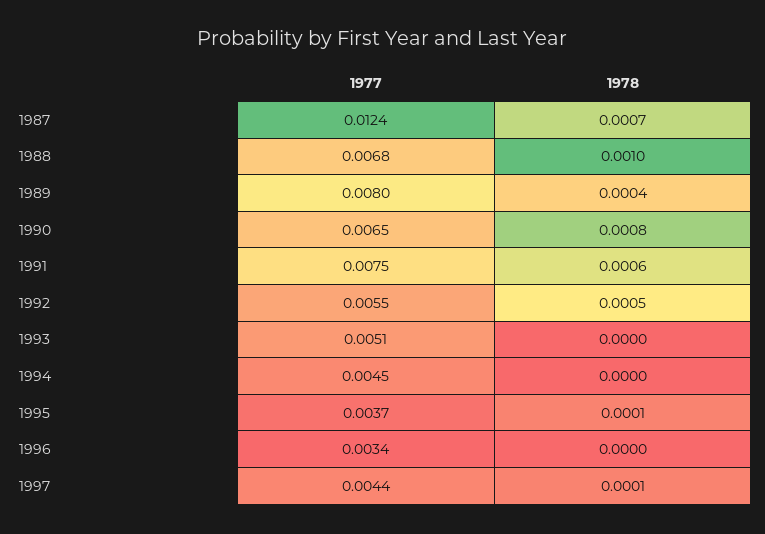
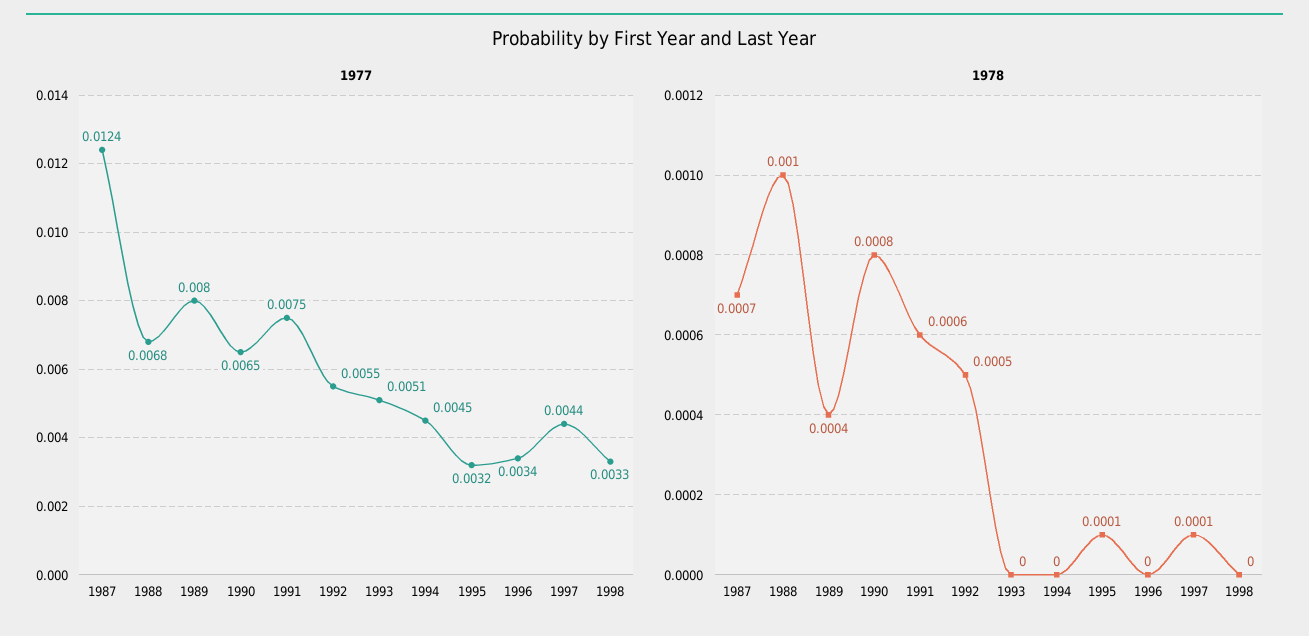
1977, 1995: 0.0037 -> 0.0032
1977, 1998: none -> 0.0033
1978, 1998: none -> 0

